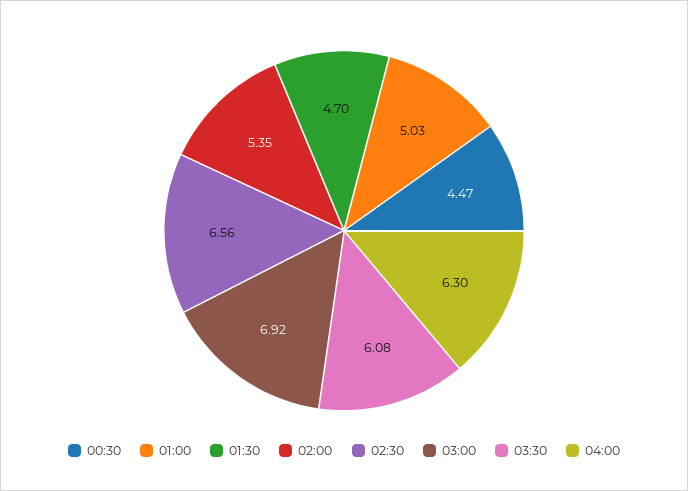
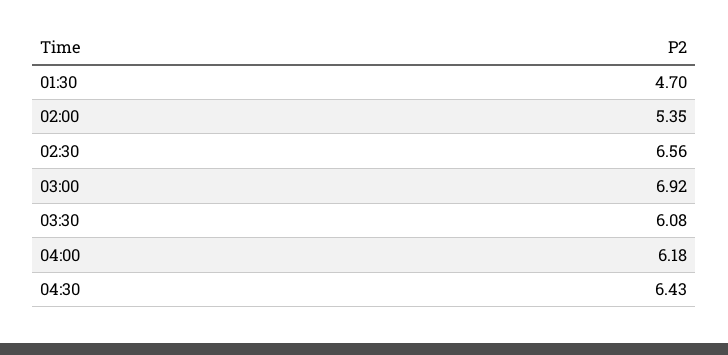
00:30: 4.47 -> none
01:00: 5.03 -> none
04:00: 6.3 -> 6.18
04:30: none -> 6.43

